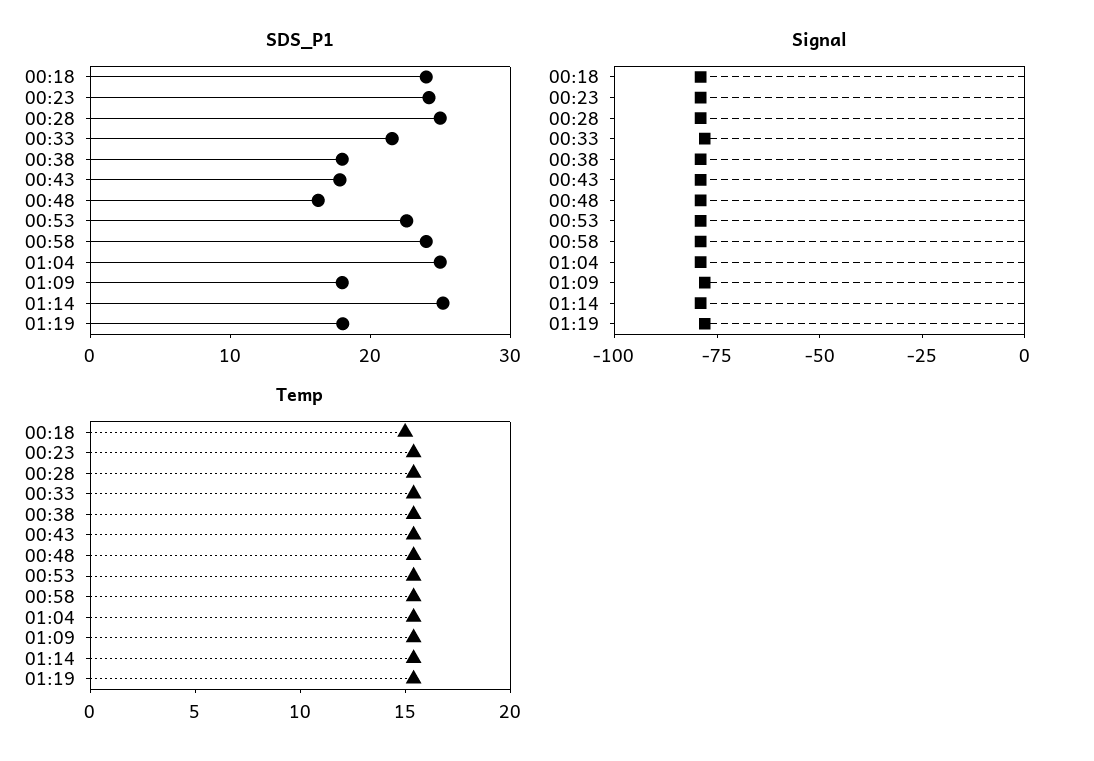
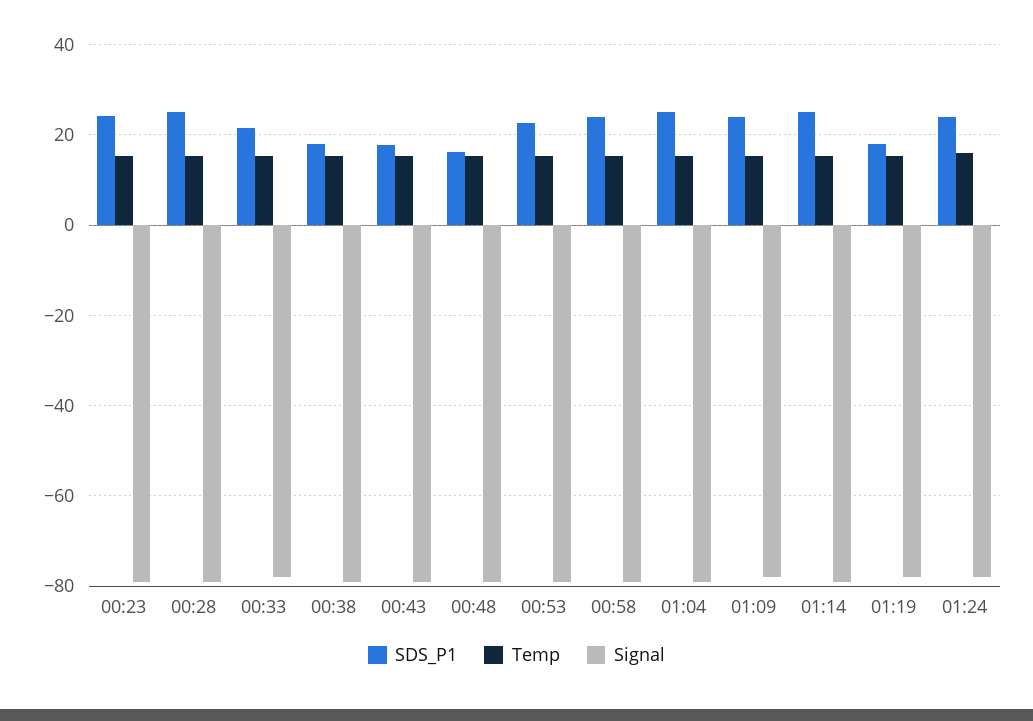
SDS_P1, 00:18: 24 -> none
SDS_P1, 01:09: 18 -> 24
Signal, 00:18: -80 -> none
Temp, 00:18: 15 -> none
SDS_P1, 01:24: none -> 24
Temp, 01:24: none -> 16
Signal, 01:24: none -> -78

